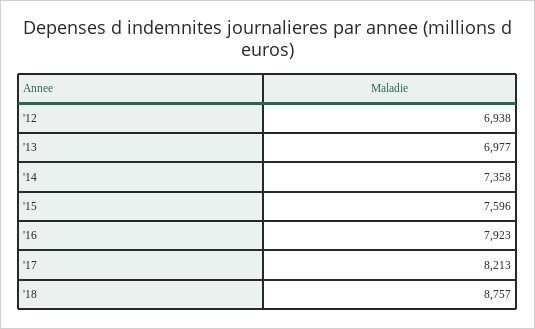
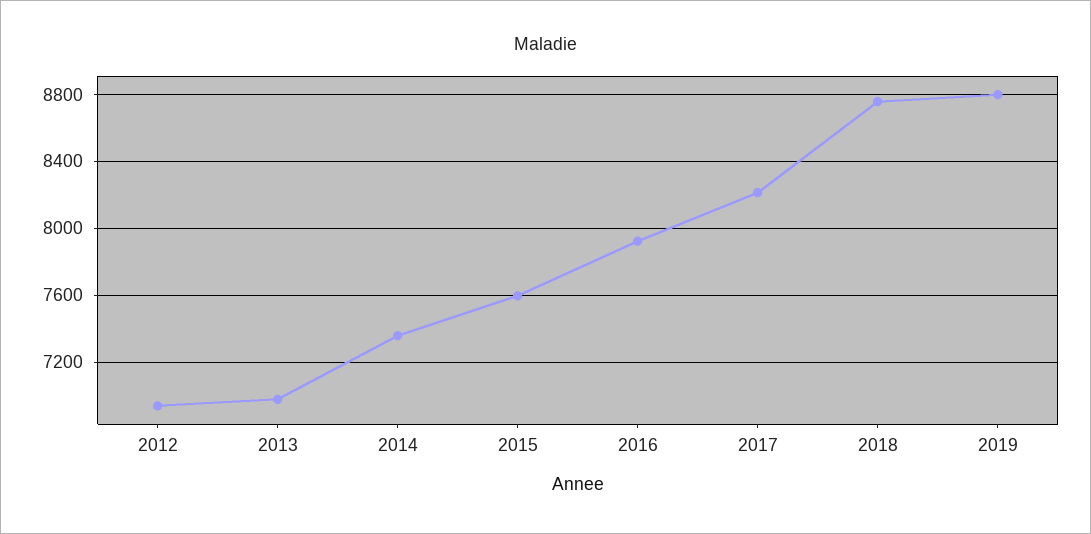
2019: none -> 8800

